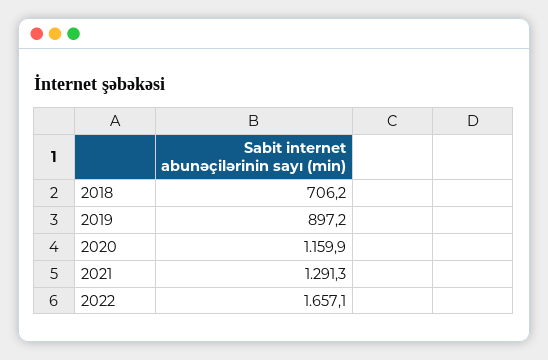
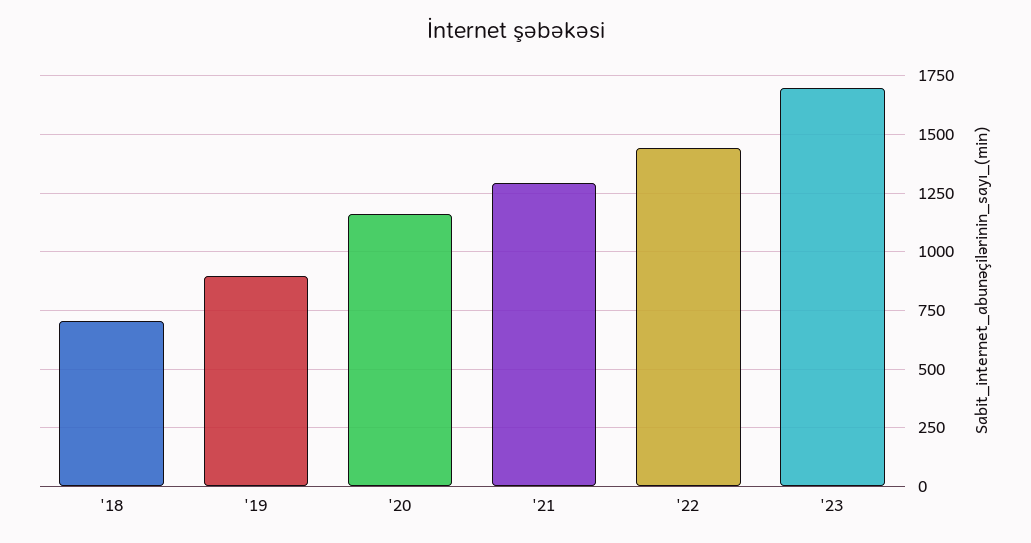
2022: 1657.1 -> 1450
'23: none -> 1700

